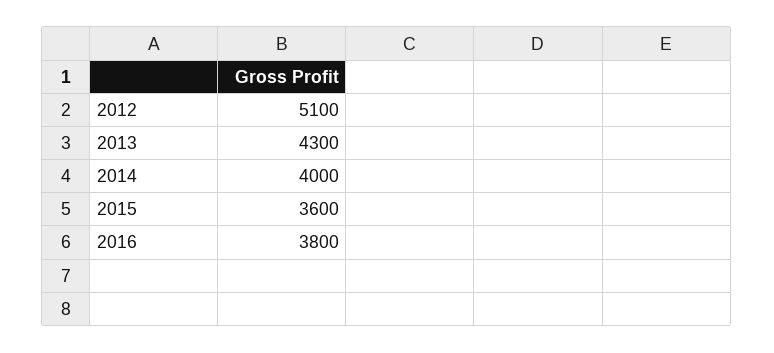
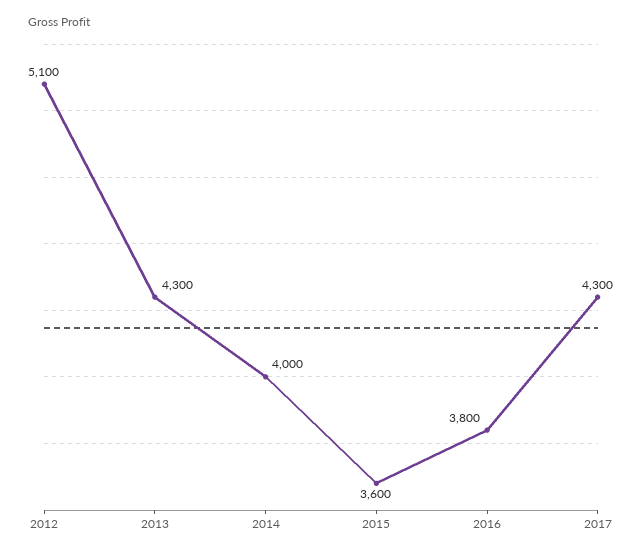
2017: none -> 4300

